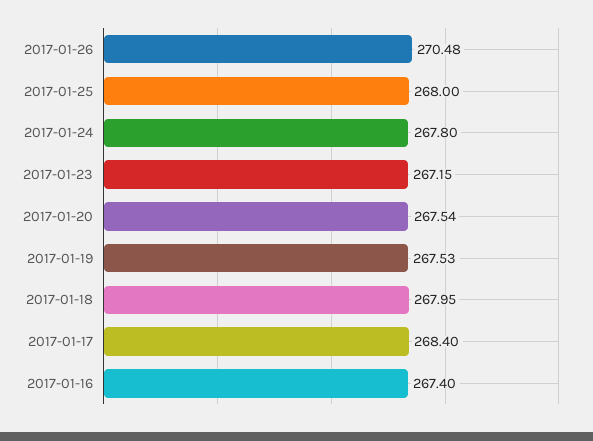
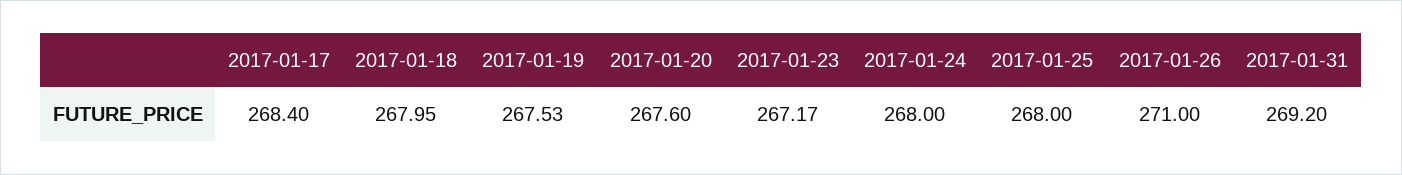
2017-01-26: 270.48 -> 271
2017-01-24: 267.8 -> 268
2017-01-23: 267.15 -> 267.17
2017-01-20: 267.54 -> 267.6
2017-01-16: 267.4 -> none
2017-01-31: none -> 269.2

